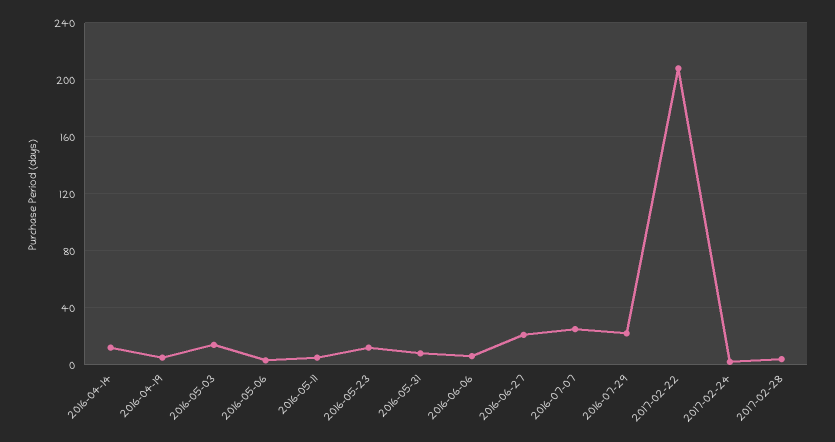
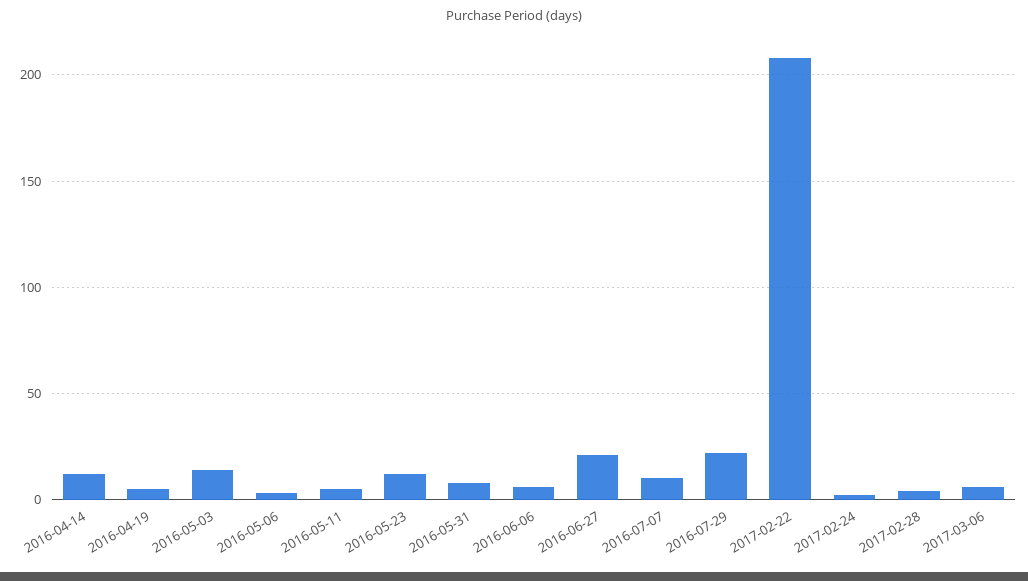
2016-07-07: 25 -> 10
2017-03-06: none -> 5

